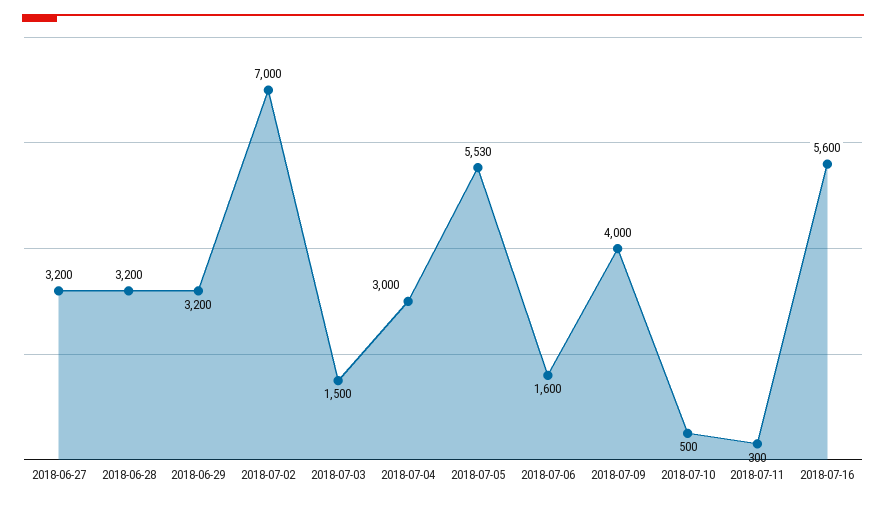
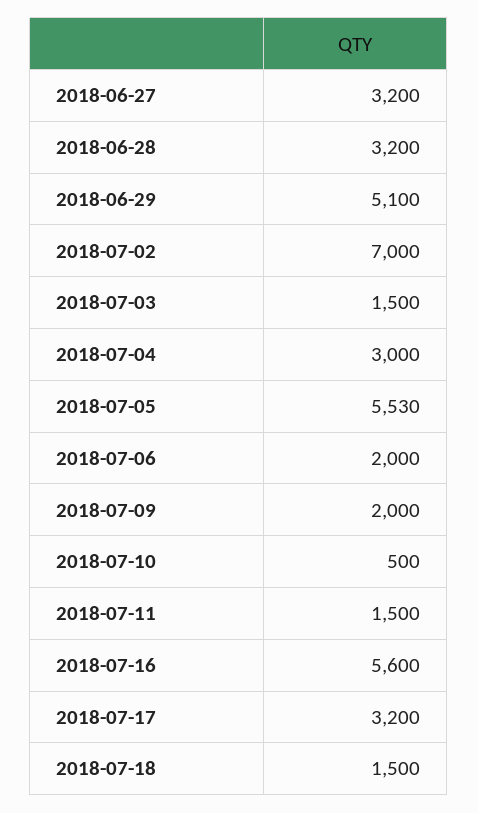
2018-06-29: 3200 -> 5100
2018-07-06: 1600 -> 2000
2018-07-09: 4000 -> 2000
2018-07-11: 300 -> 1500
2018-07-17: none -> 3200
2018-07-18: none -> 1500

